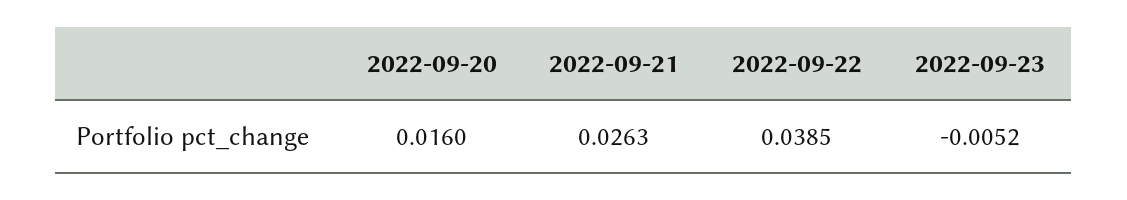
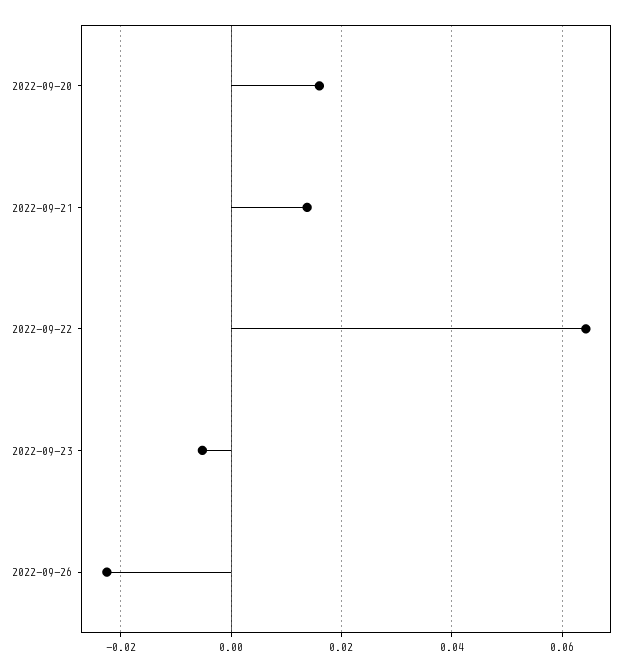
2022-09-21: 0.0263 -> 0.014
2022-09-22: 0.0385 -> 0.064
2022-09-26: none -> -0.022

